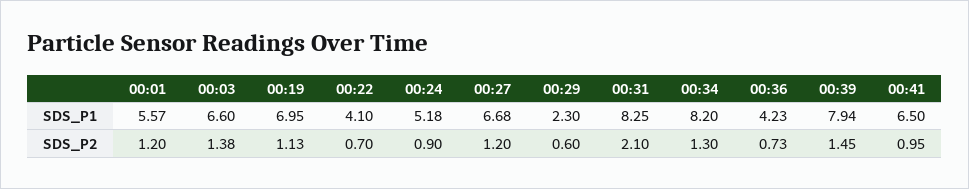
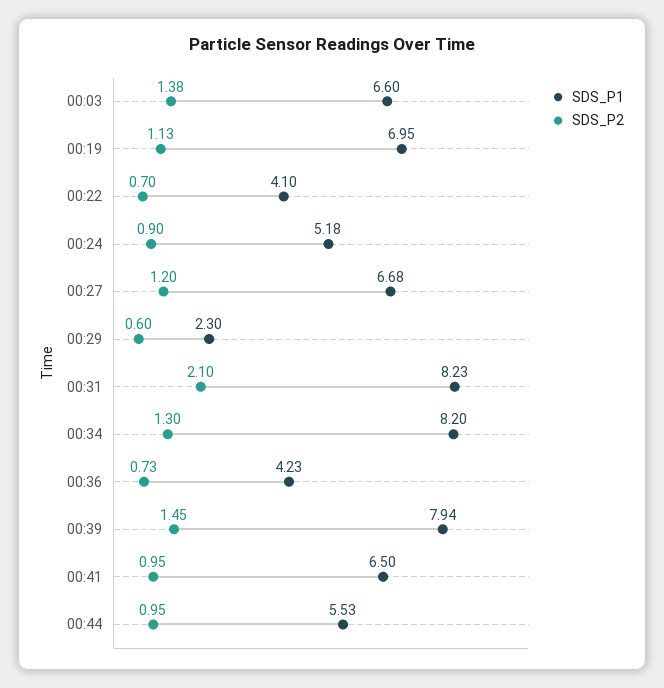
SDS_P1, 00:01: 5.57 -> none
SDS_P1, 00:31: 8.25 -> 8.23
SDS_P2, 00:01: 1.2 -> none
SDS_P1, 00:44: none -> 5.53
SDS_P2, 00:44: none -> 0.95

